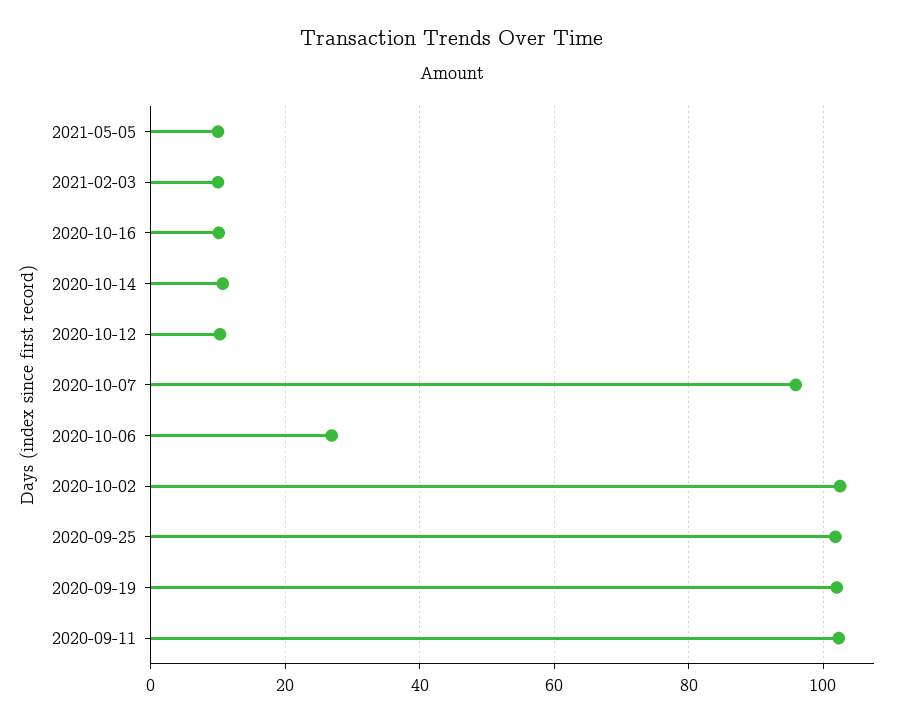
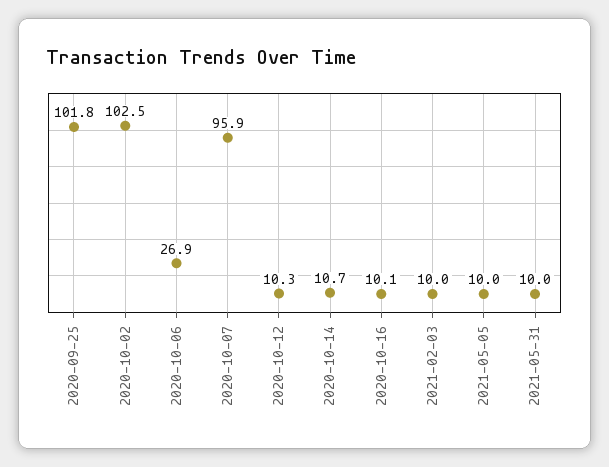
2020-09-19: 102 -> none
2020-09-11: 102 -> none
2021-05-31: none -> 10

